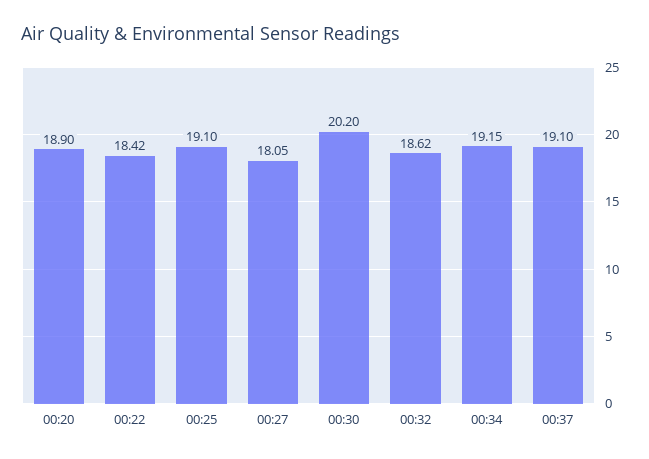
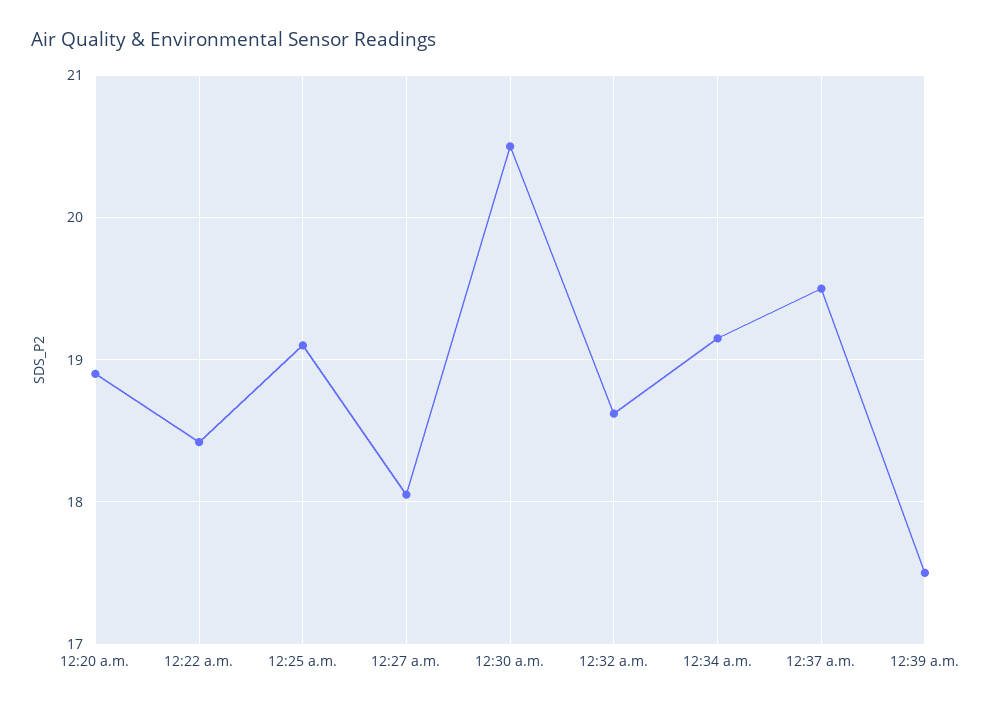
00:30: 20.2 -> 20.5
00:37: 19.1 -> 19.5
12:39 a.m.: none -> 17.5

